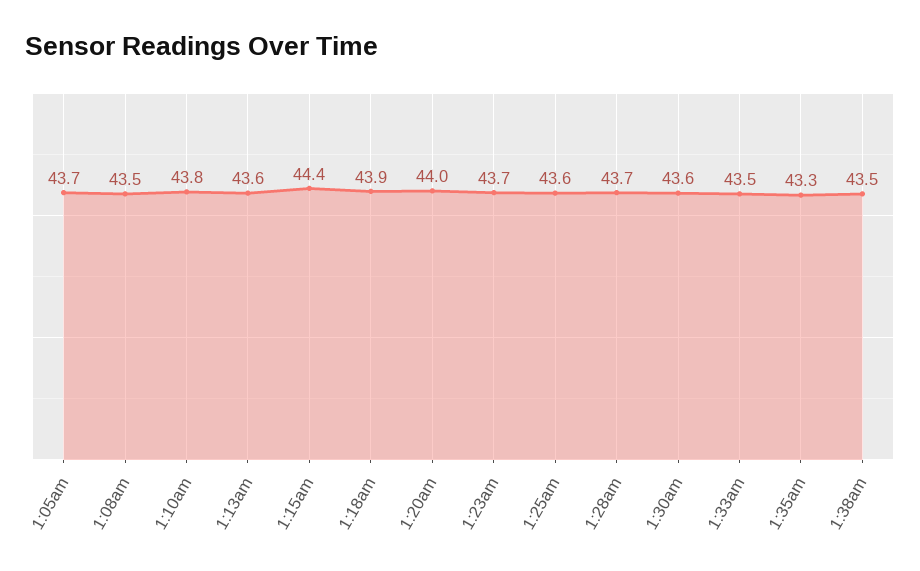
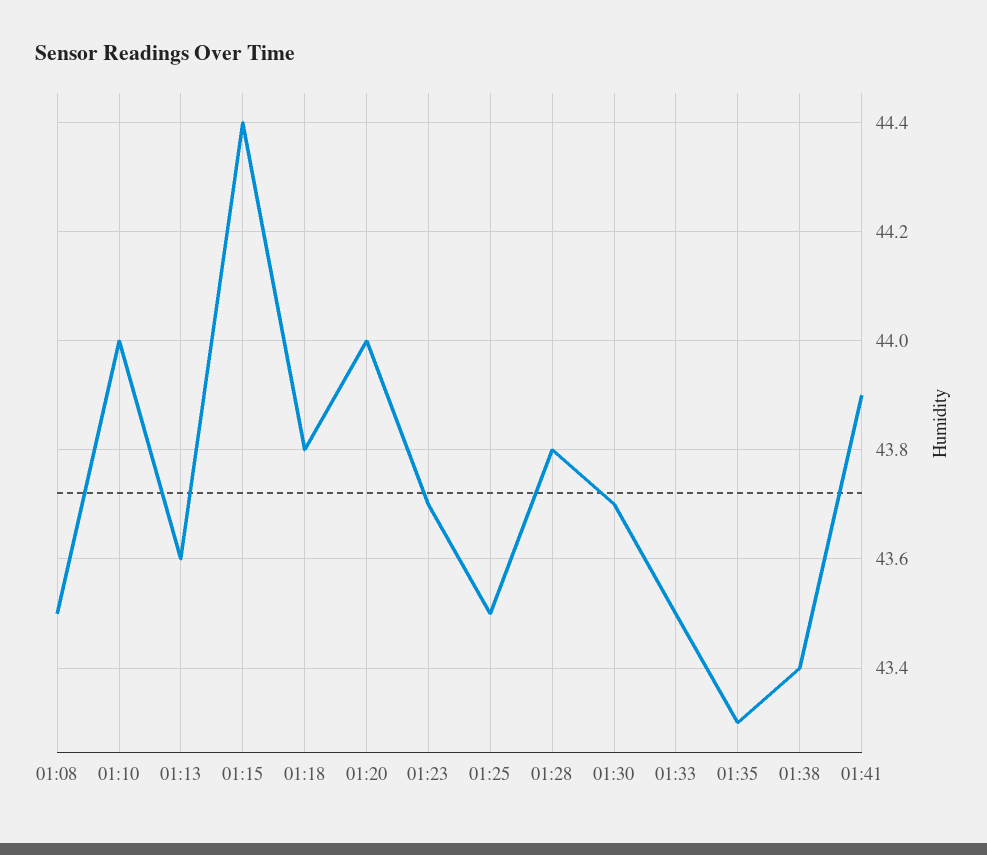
1:05am: 43.7 -> none
1:10am: 43.8 -> 44
1:18am: 43.9 -> 43.8
1:25am: 43.6 -> 43.5
1:28am: 43.7 -> 43.8
1:30am: 43.6 -> 43.7
1:38am: 43.5 -> 43.4
01:41: none -> 43.9

